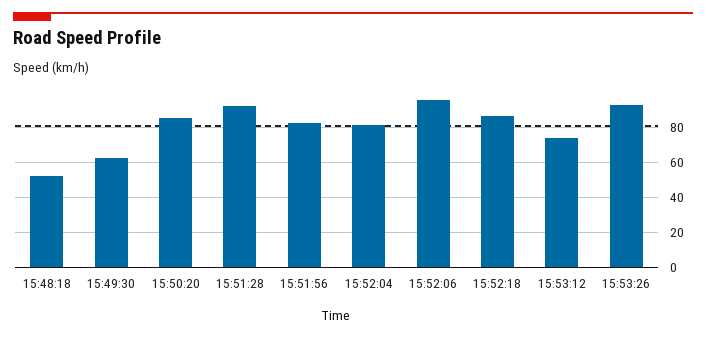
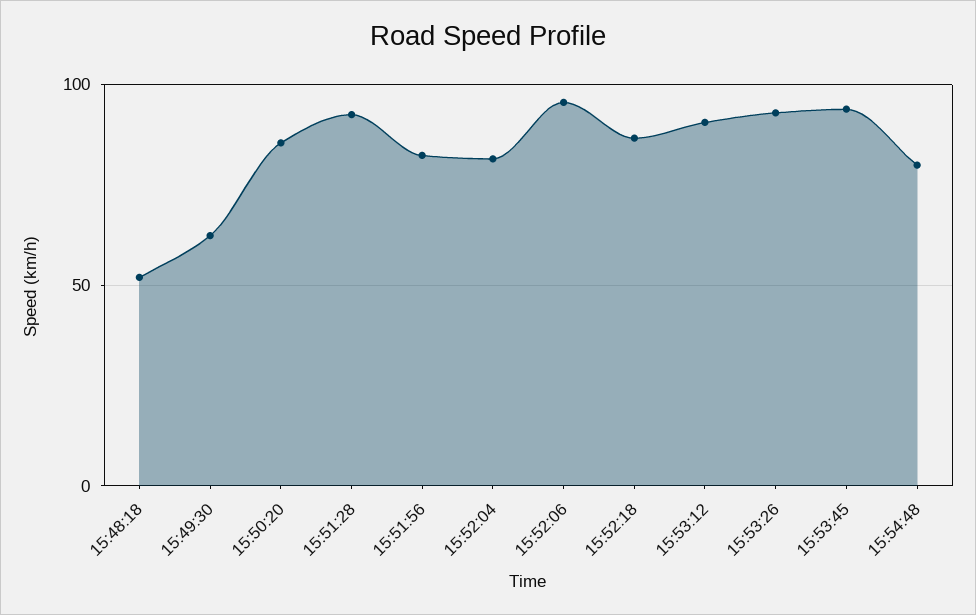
15:53:12: 75 -> 90
15:53:45: none -> 95
15:54:48: none -> 80

